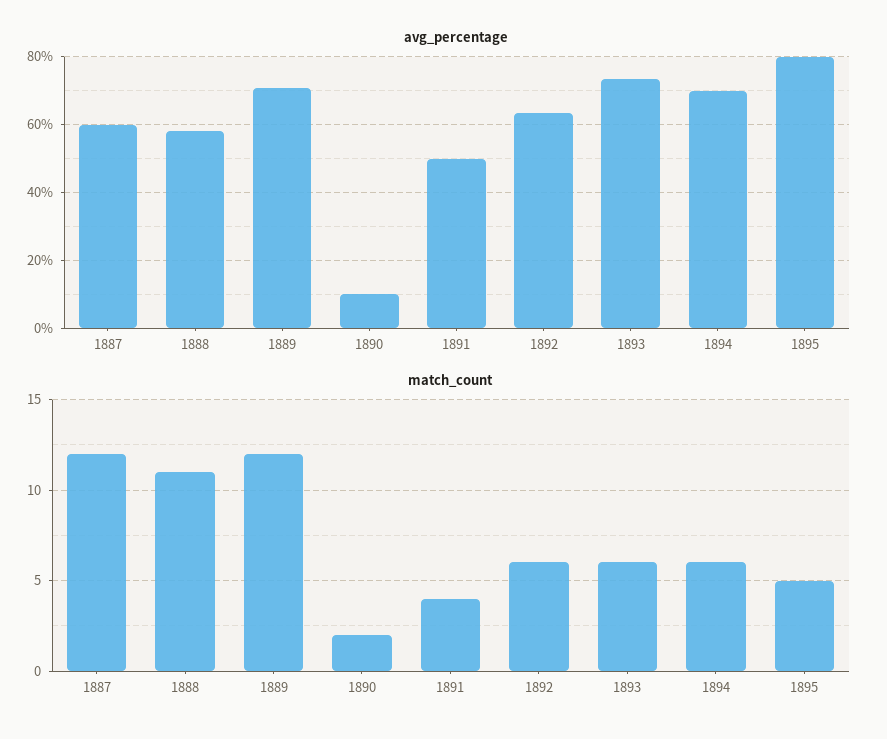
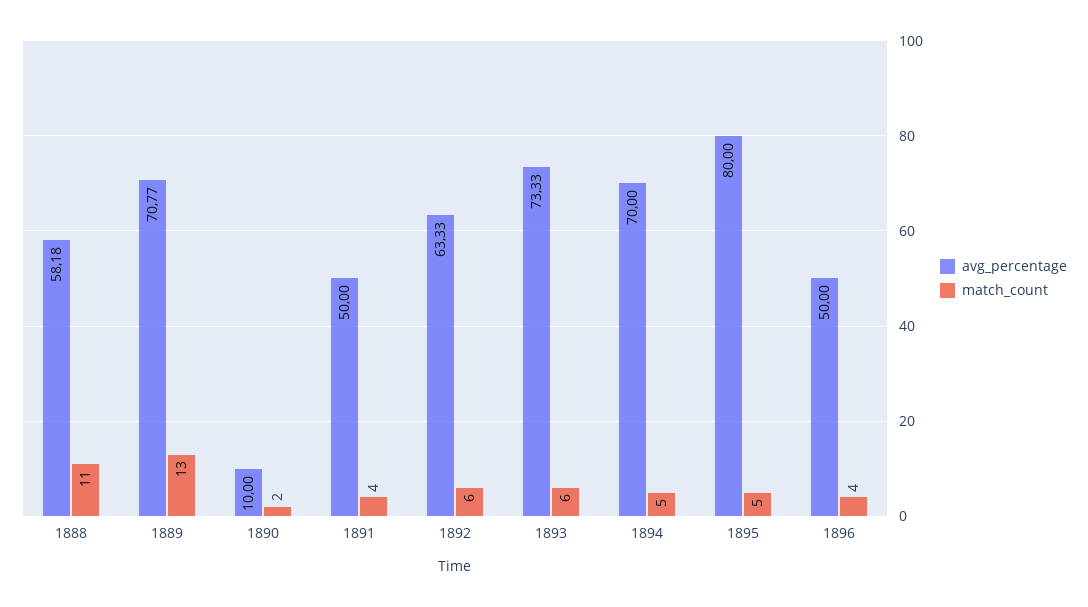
avg_percentage, 1887: 60 -> none
match_count, 1887: 12 -> none
match_count, 1889: 12 -> 13
match_count, 1894: 6 -> 5
avg_percentage, 1896: none -> 50
match_count, 1896: none -> 4

